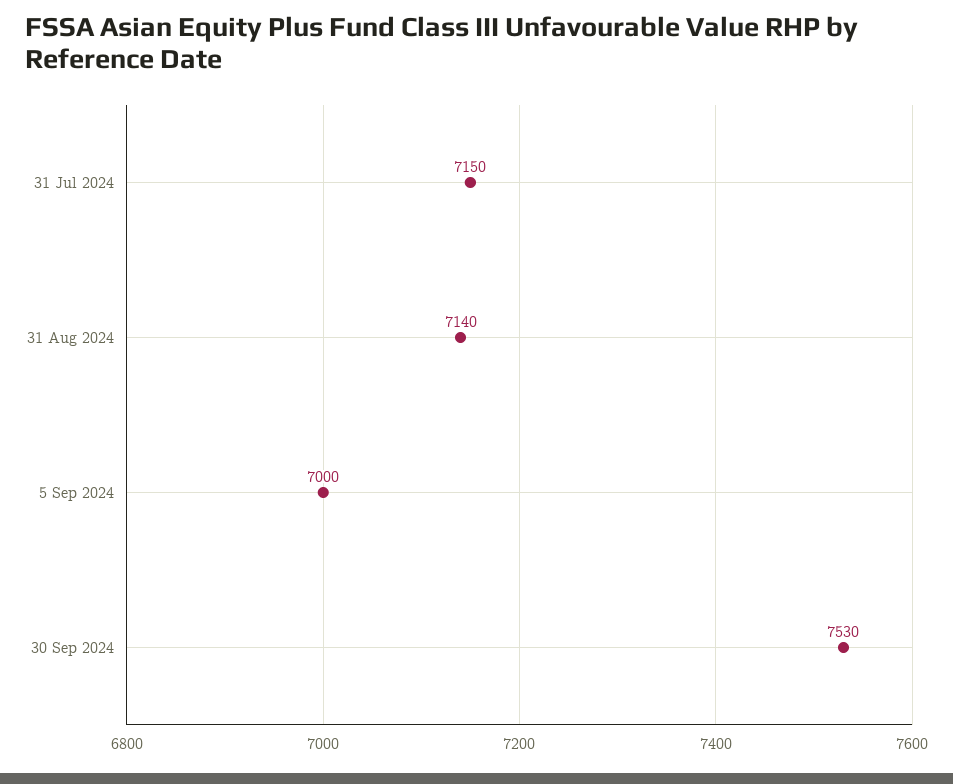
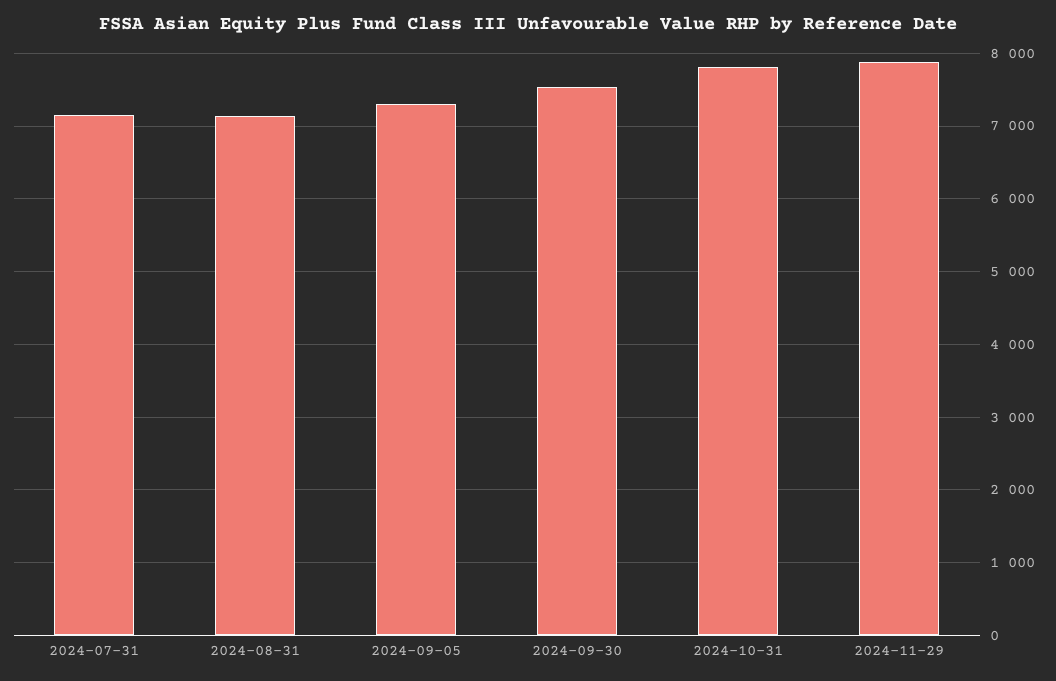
5 Sep 2024: 7000 -> 7300
2024-10-31: none -> 7800
2024-11-29: none -> 7900

